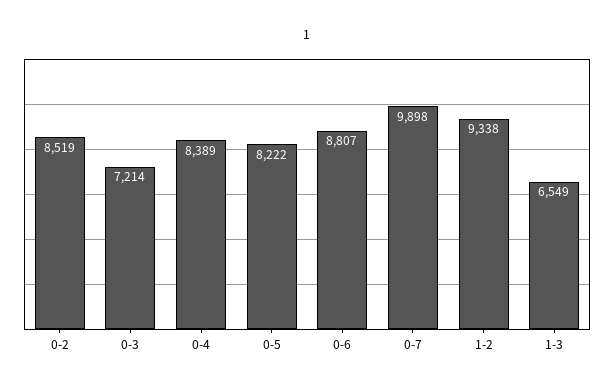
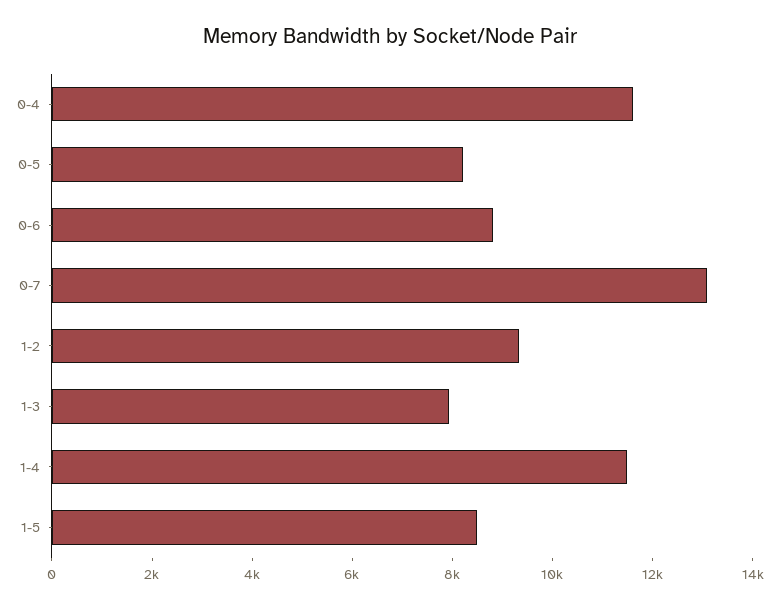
0-2: 8519 -> none
0-3: 7214 -> none
0-4: 8389 -> 11500
0-7: 9898 -> 13000
1-3: 6549 -> 8000
1-4: none -> 11500
1-5: none -> 8500

